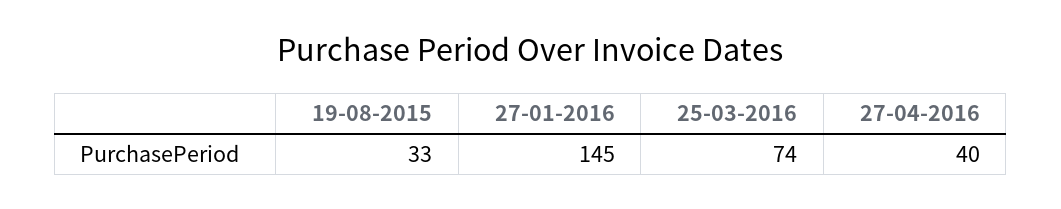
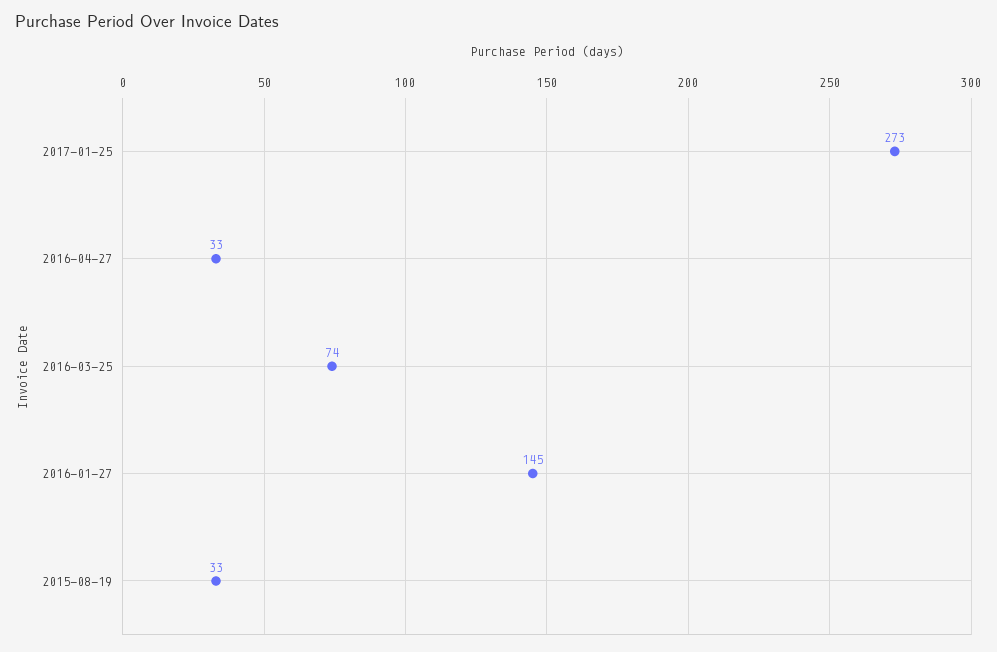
27-04-2016: 40 -> 33
2017-01-25: none -> 273

